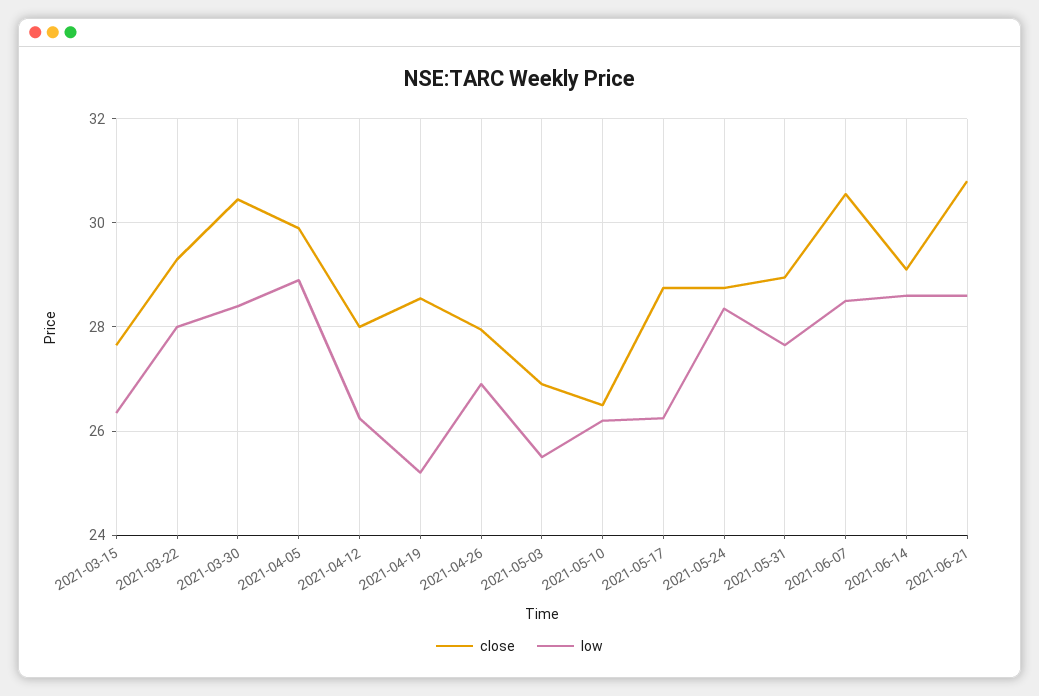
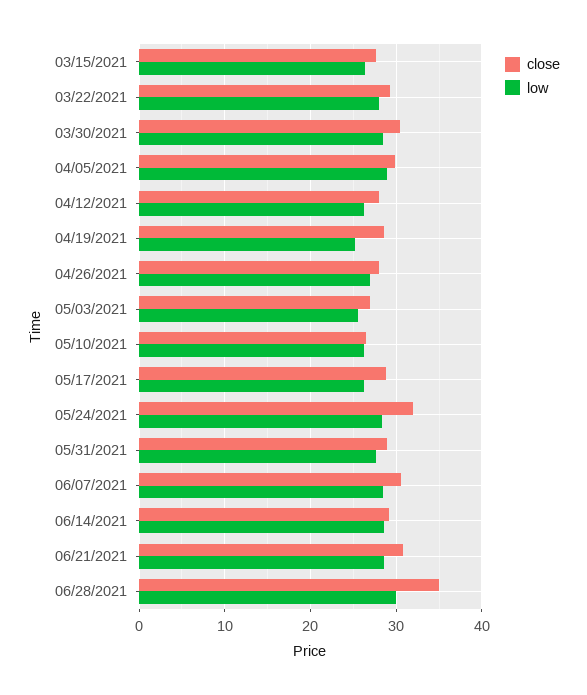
close, 2021-05-24: 28.8 -> 32
close, 06/28/2021: none -> 35
low, 06/28/2021: none -> 30

